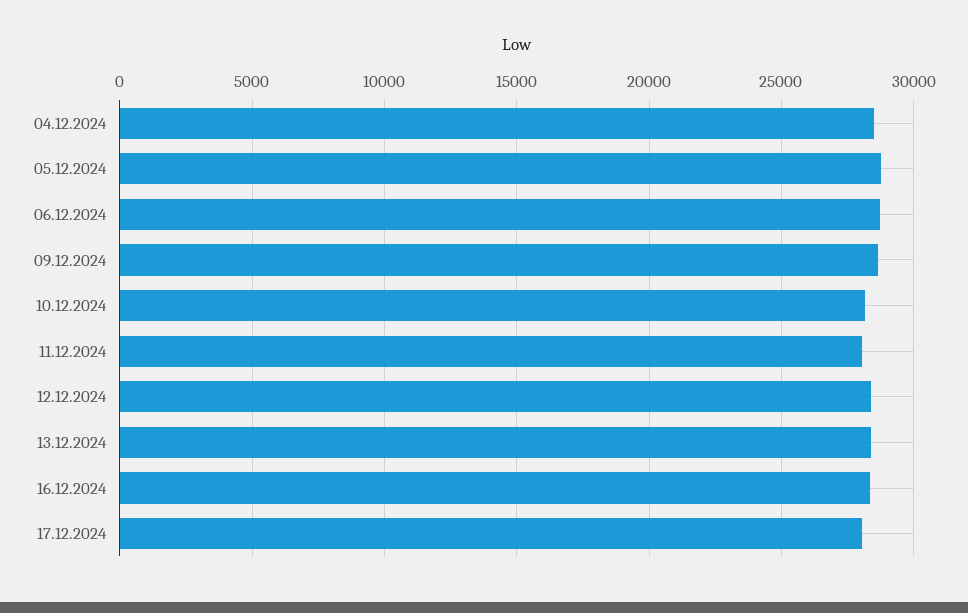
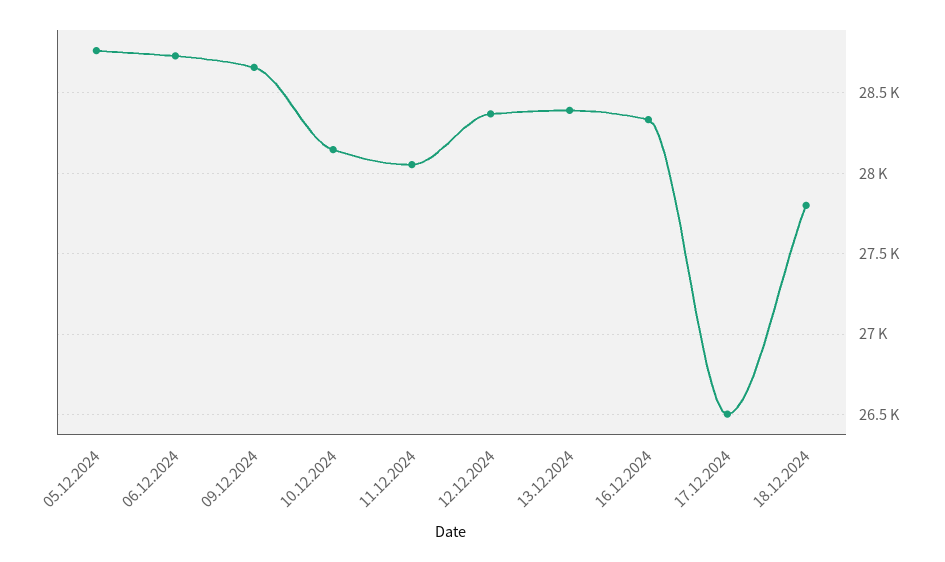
04.12.2024: 28500 -> none
17.12.2024: 28000 -> 26500
18.12.2024: none -> 27800

